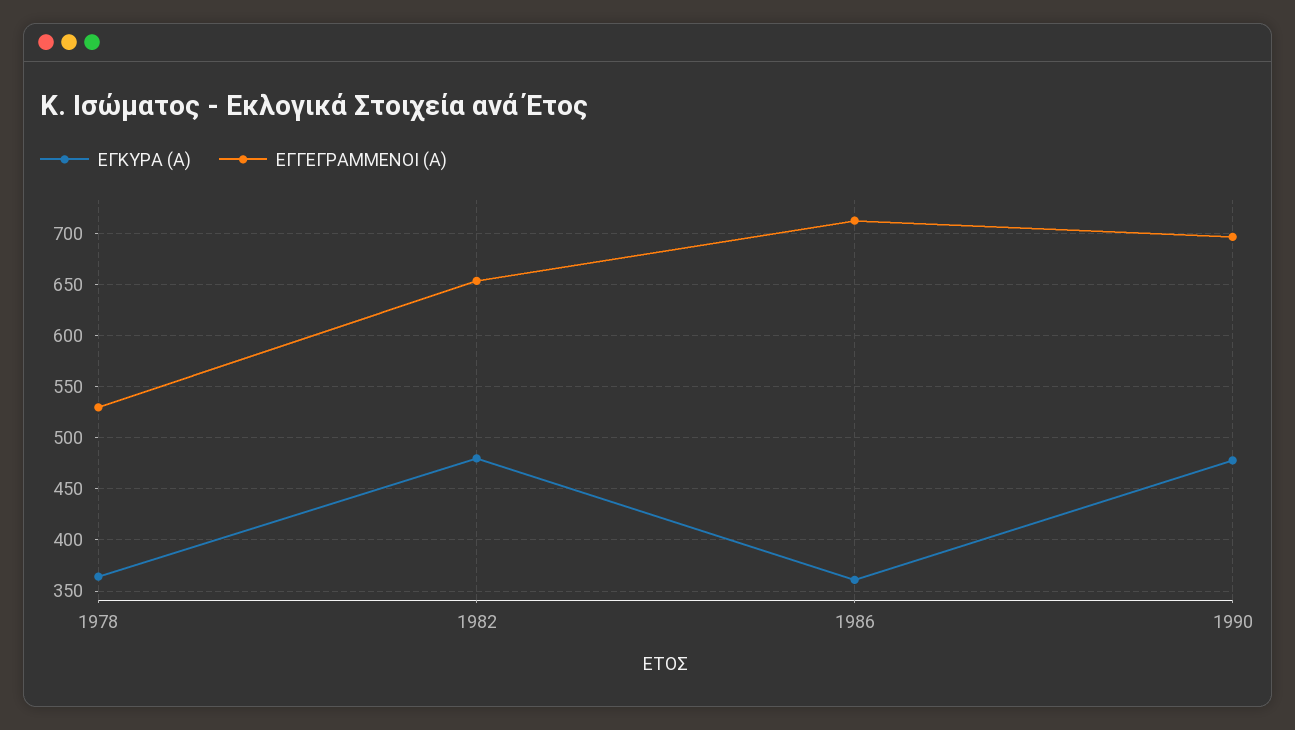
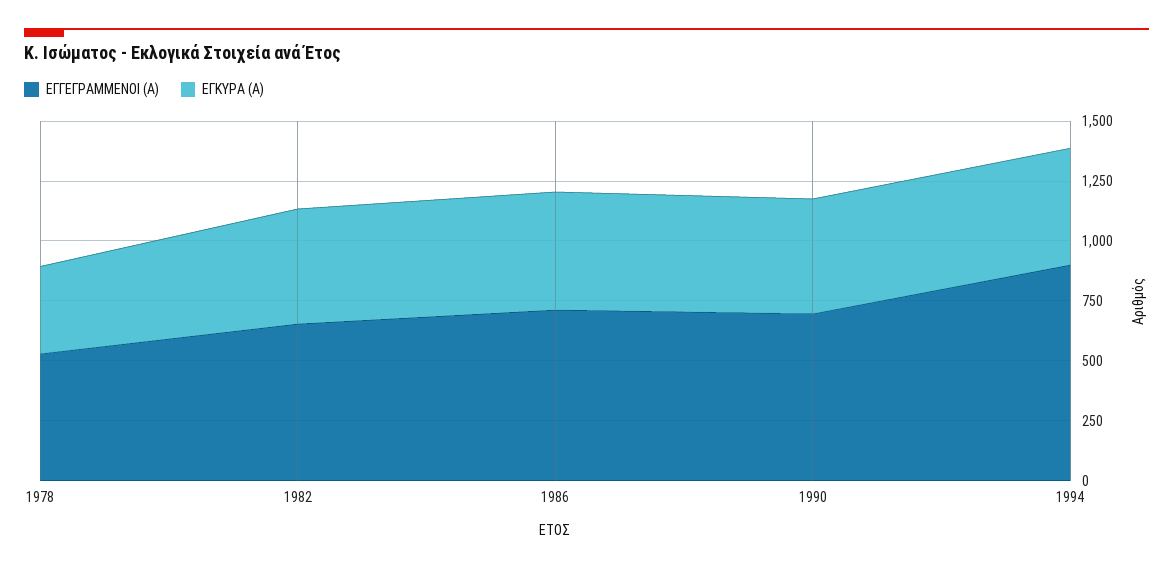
ΕΓΚΥΡΑ (Α), 1986: 360 -> 500
ΕΓΓΕΓΡΑΜΜΕΝΟΙ (Α), 1994: none -> 900
ΕΓΚΥΡΑ (Α), 1994: none -> 500

